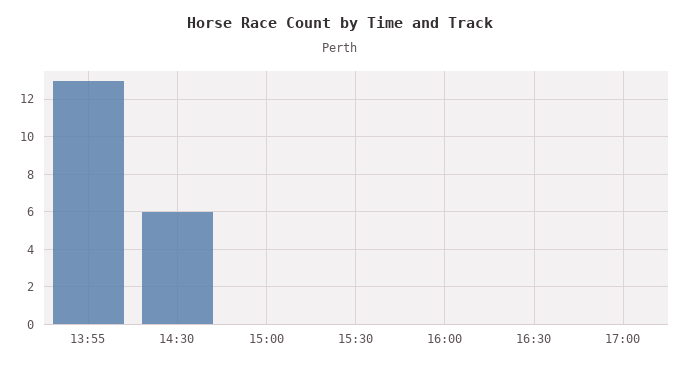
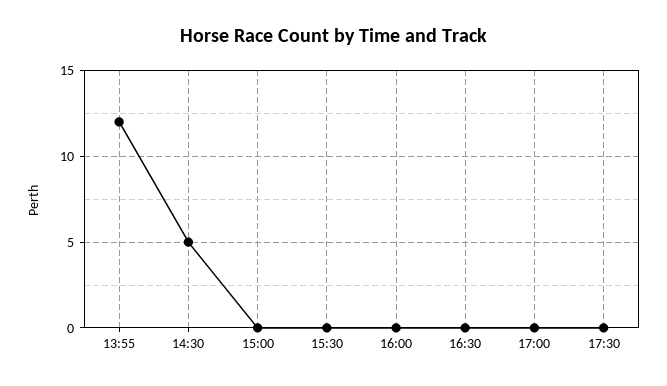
13:55: 13 -> 12
14:30: 6 -> 5
17:30: none -> 0

